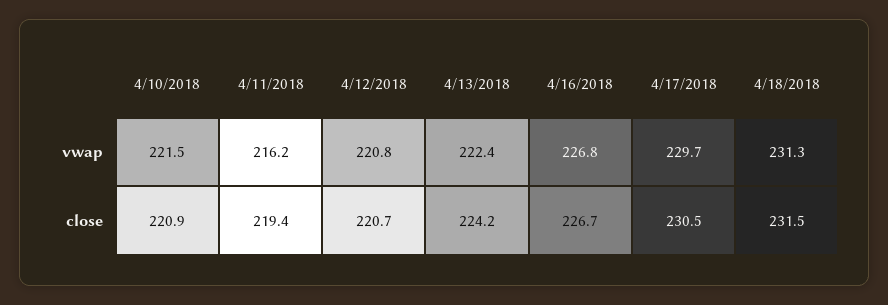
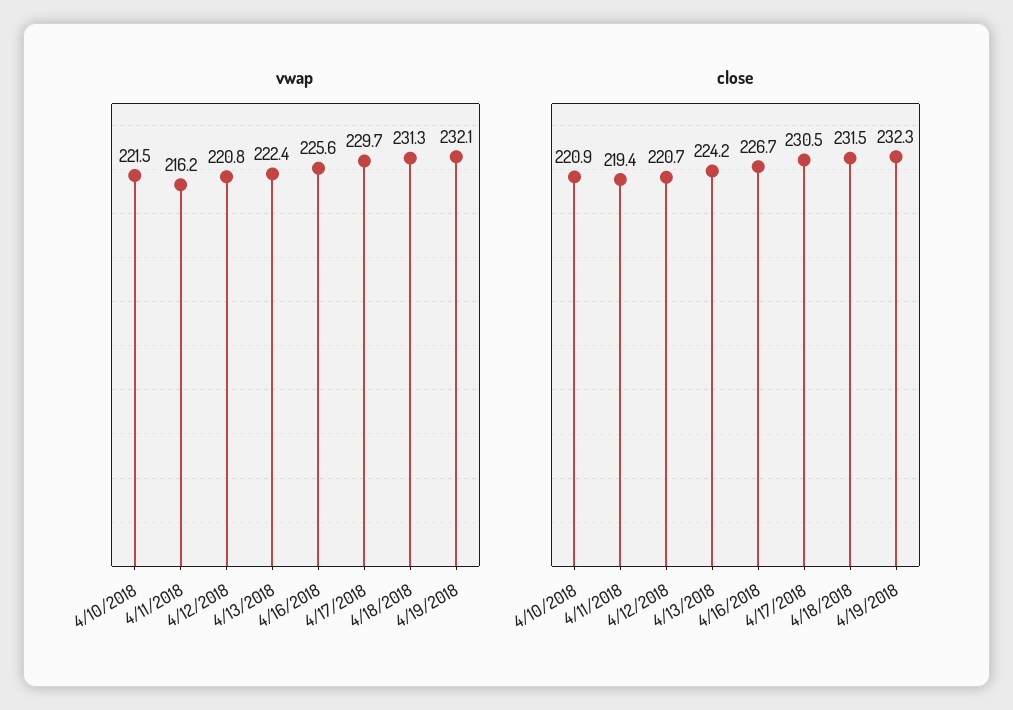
vwap, 4/16/2018: 226.8 -> 225.6
vwap, 4/19/2018: none -> 232.1
close, 4/19/2018: none -> 232.3

